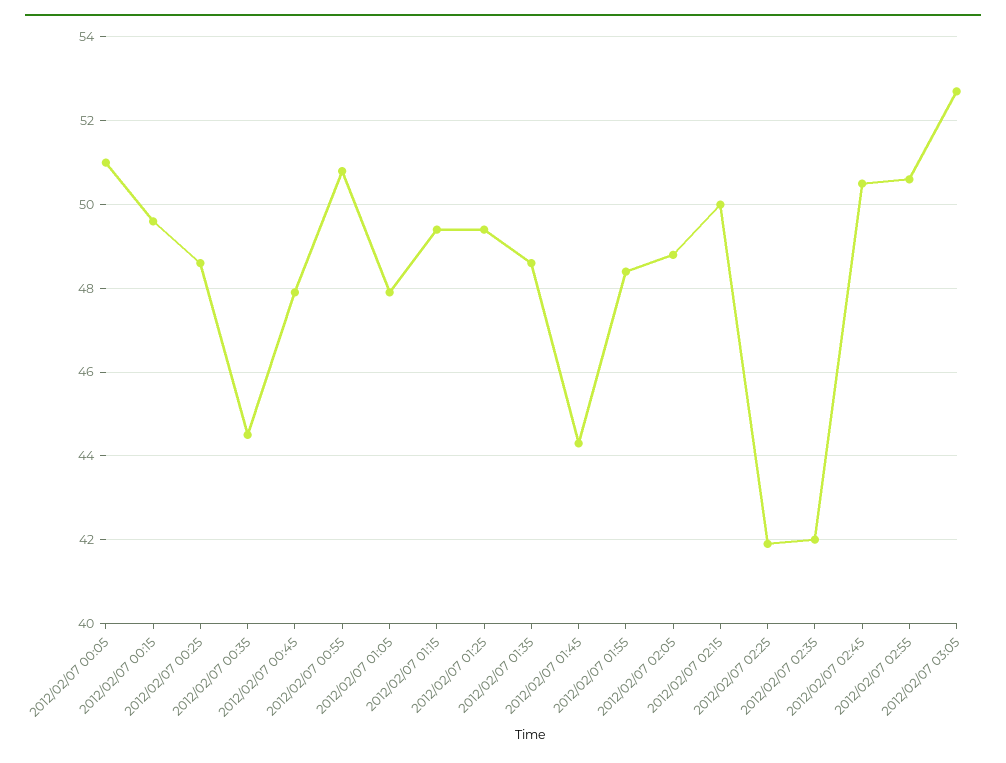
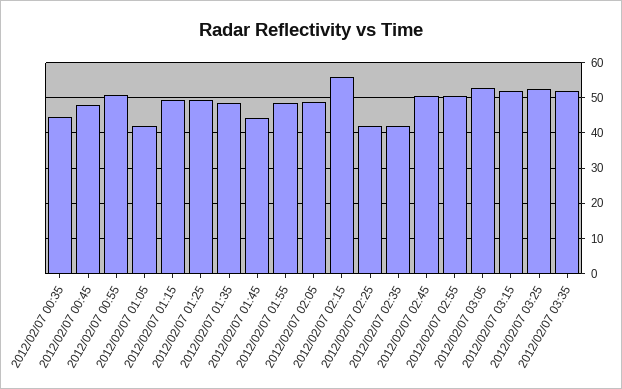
2012/02/07 00:05: 51 -> none
2012/02/07 00:15: 49.5 -> none
2012/02/07 00:25: 48.5 -> none
2012/02/07 01:05: 48 -> 42
2012/02/07 02:15: 50 -> 56
2012/02/07 03:15: none -> 52
2012/02/07 03:25: none -> 52
2012/02/07 03:35: none -> 52

